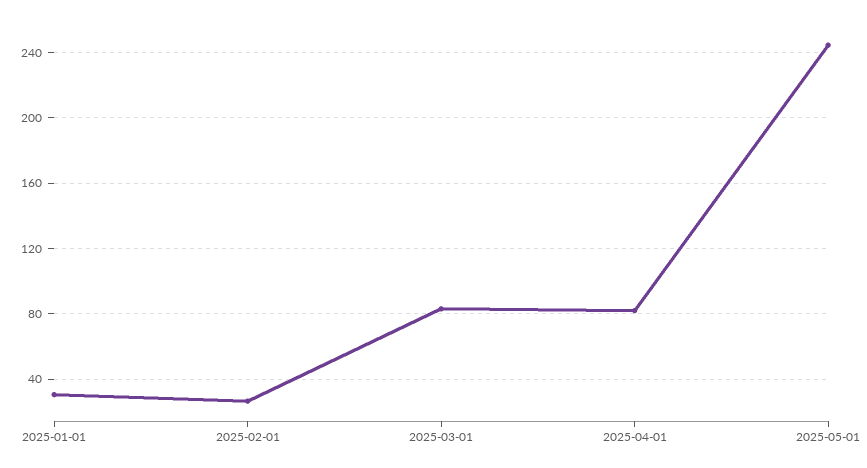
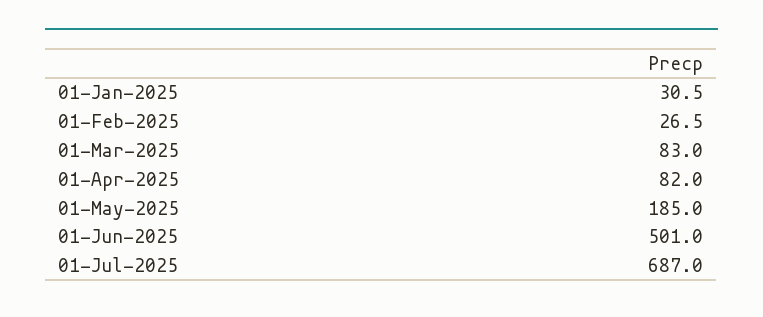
2025-05-01: 245 -> 185
01-Jun-2025: none -> 501
01-Jul-2025: none -> 687

